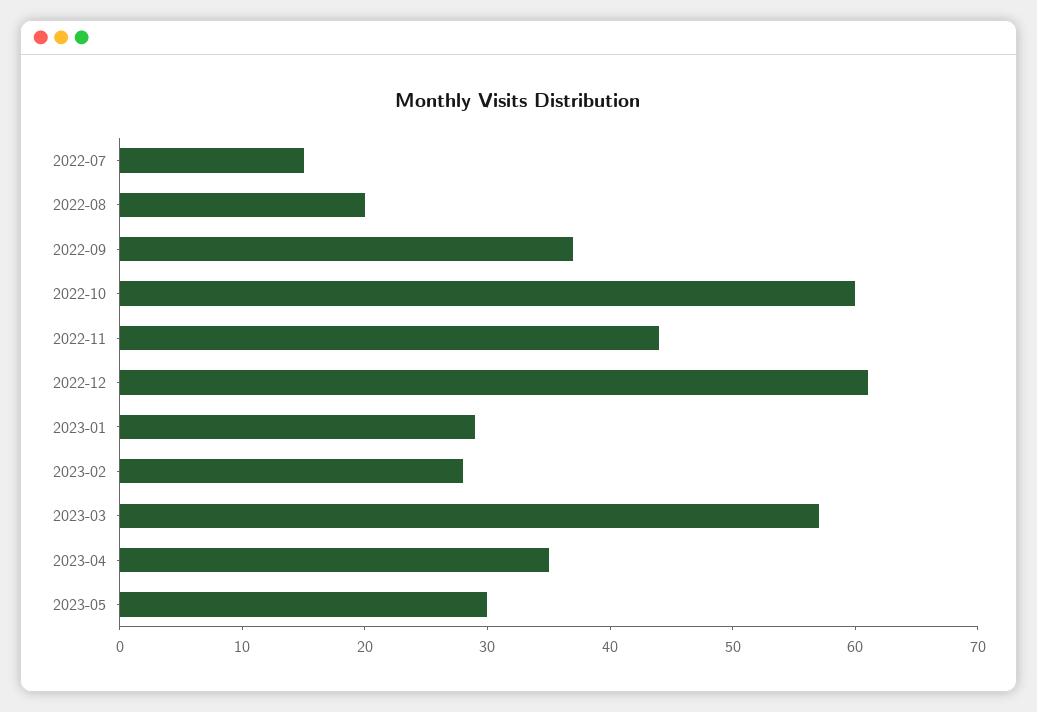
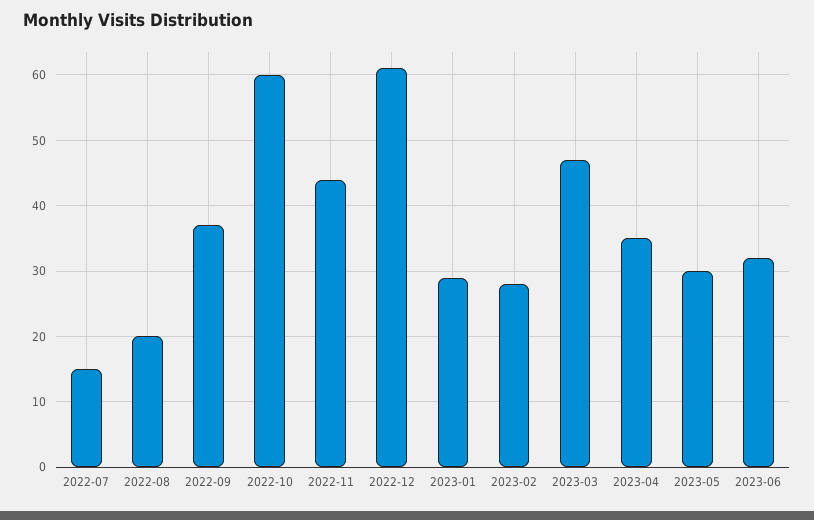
2023-03: 57 -> 47
2023-06: none -> 32

